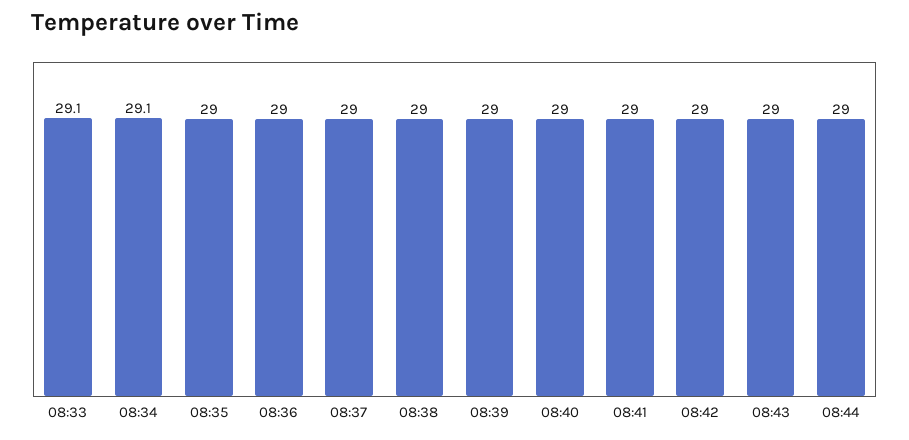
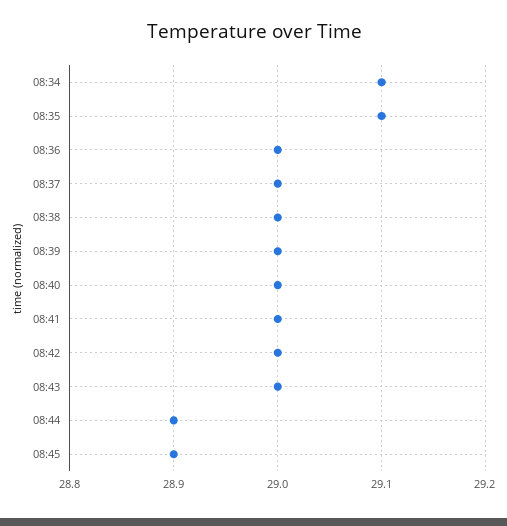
08:33: 29.1 -> none
08:35: 29 -> 29.1
08:44: 29 -> 28.9
08:45: none -> 28.9

